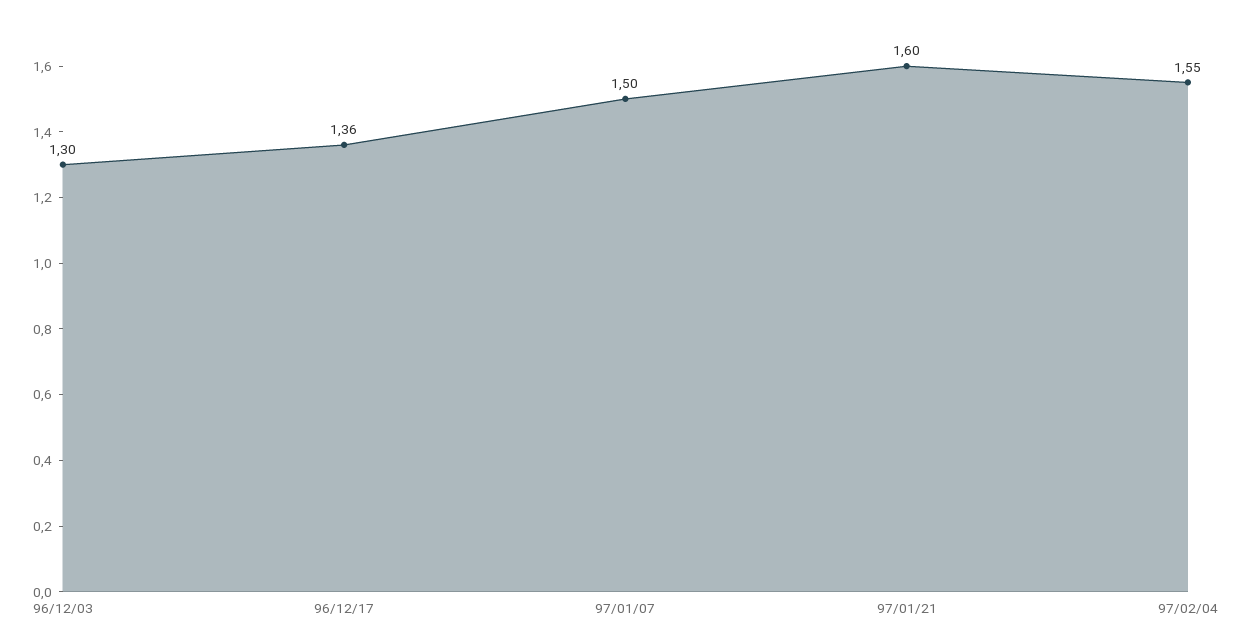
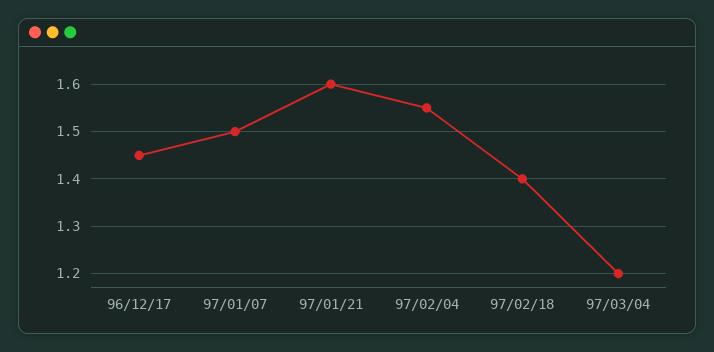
96/12/03: 1.3 -> none
96/12/17: 1.36 -> 1.45
97/02/18: none -> 1.4
97/03/04: none -> 1.2

